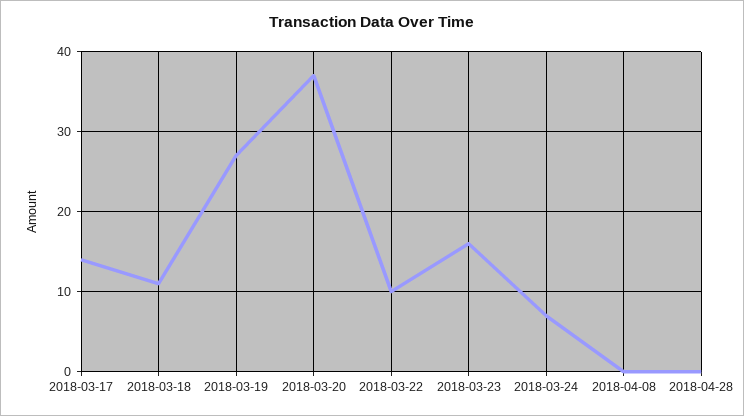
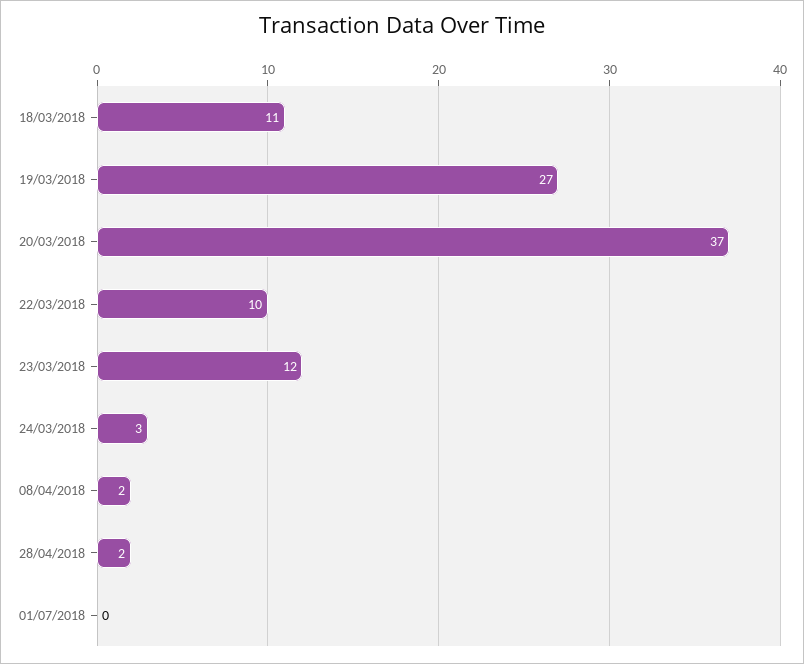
2018-03-17: 14 -> none
2018-03-23: 16 -> 12
2018-03-24: 7 -> 3
2018-04-08: 0 -> 2
2018-04-28: 0 -> 2
01/07/2018: none -> 0

